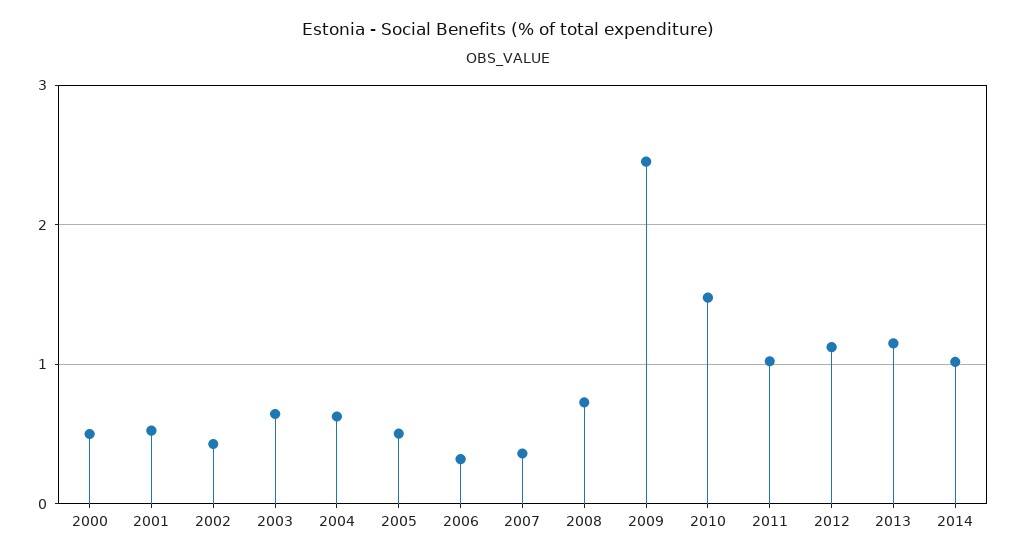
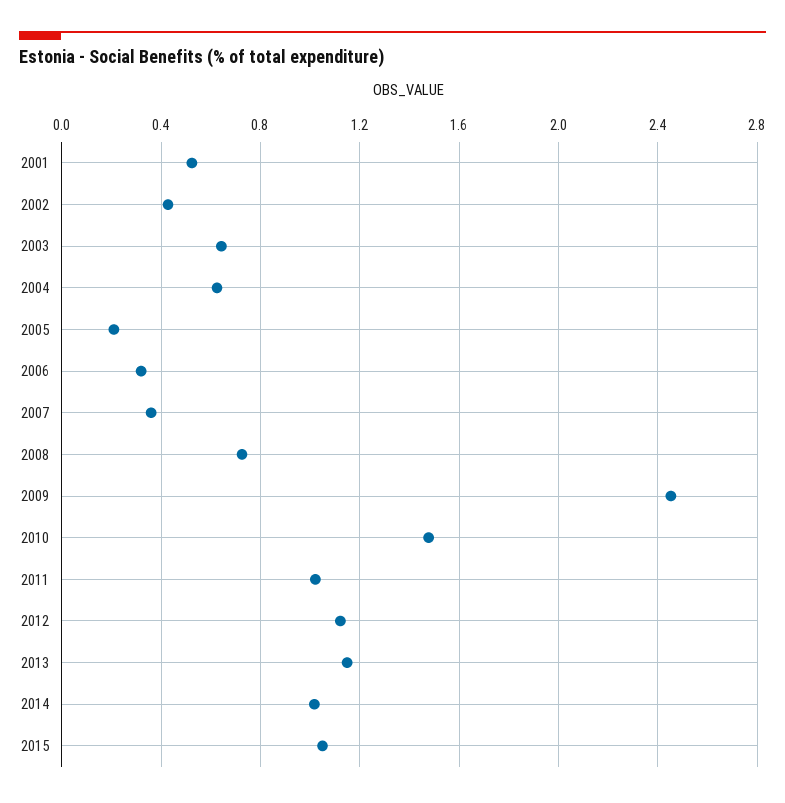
2000: 0.5 -> none
2005: 0.5 -> 0.2
2015: none -> 1.05

